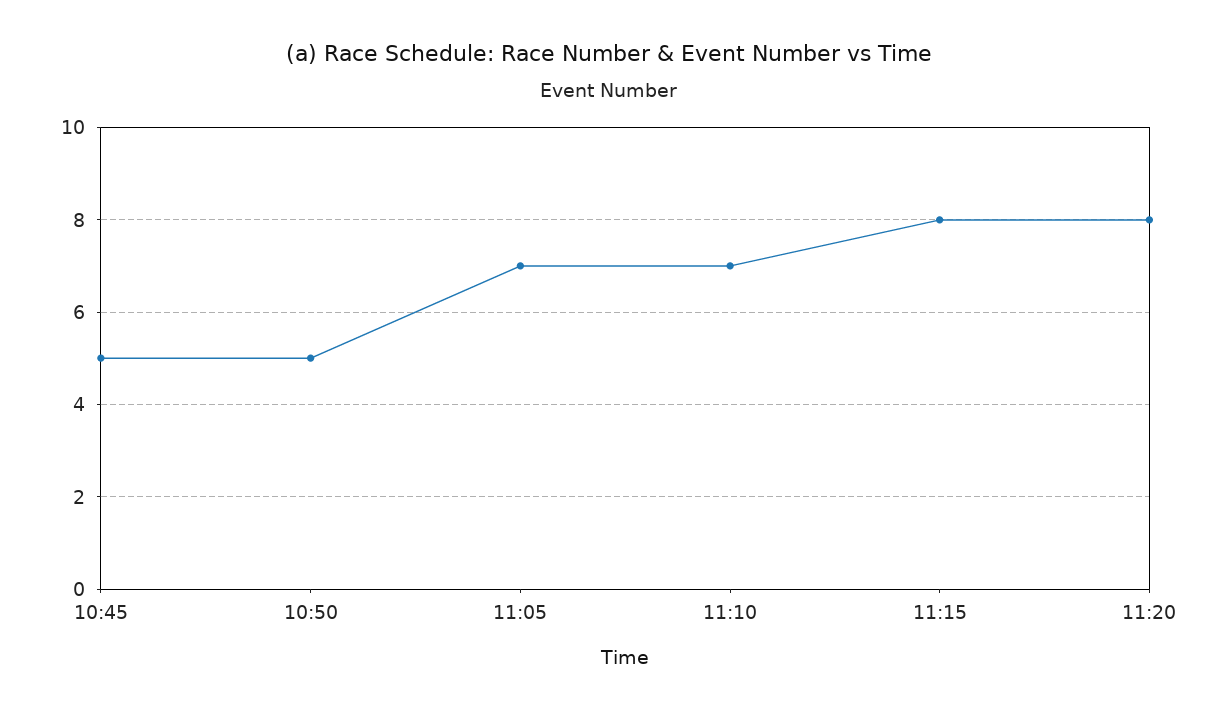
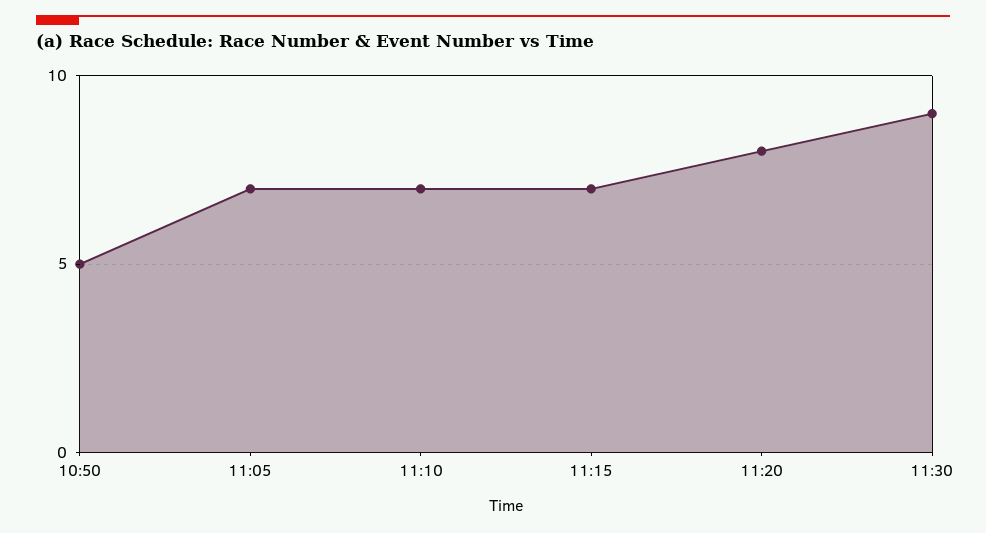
10:45: 5 -> none
11:15: 8 -> 7
11:30: none -> 9

